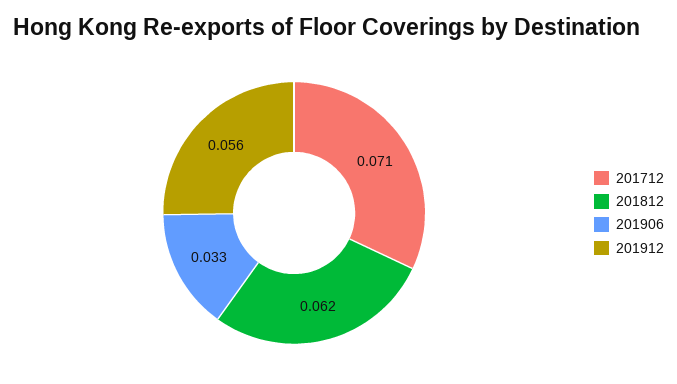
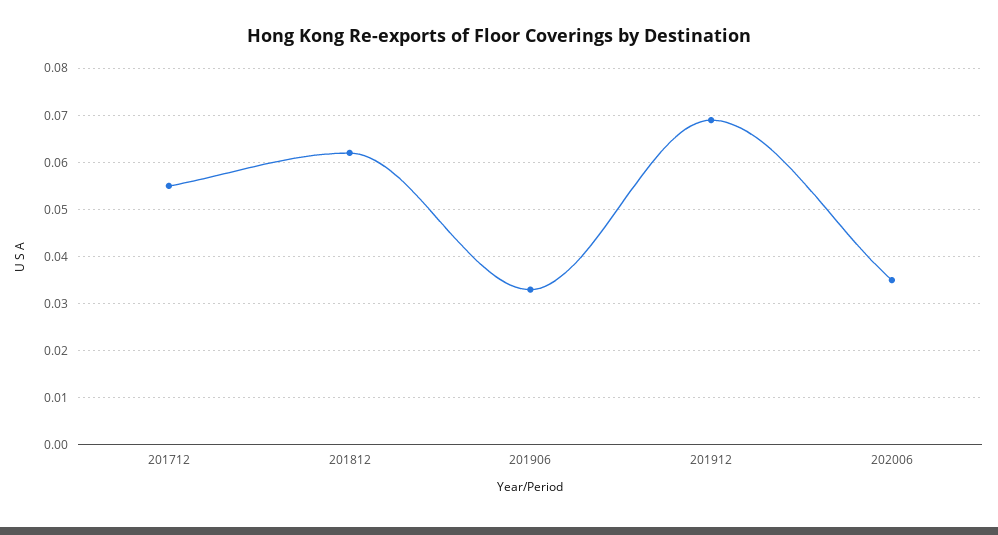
201712: 0.071 -> 0.055
201912: 0.056 -> 0.07
202006: none -> 0.035

